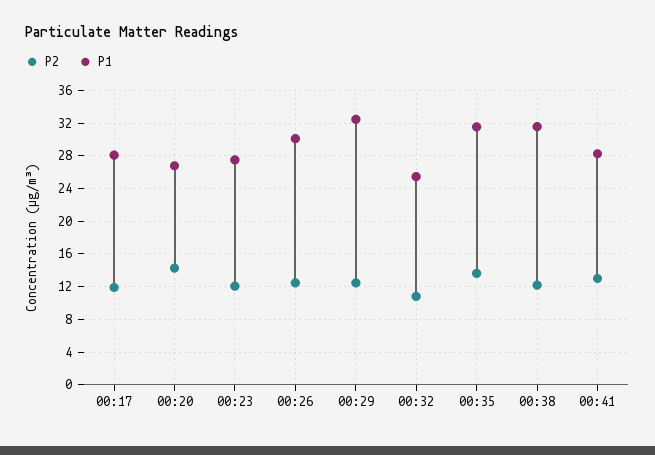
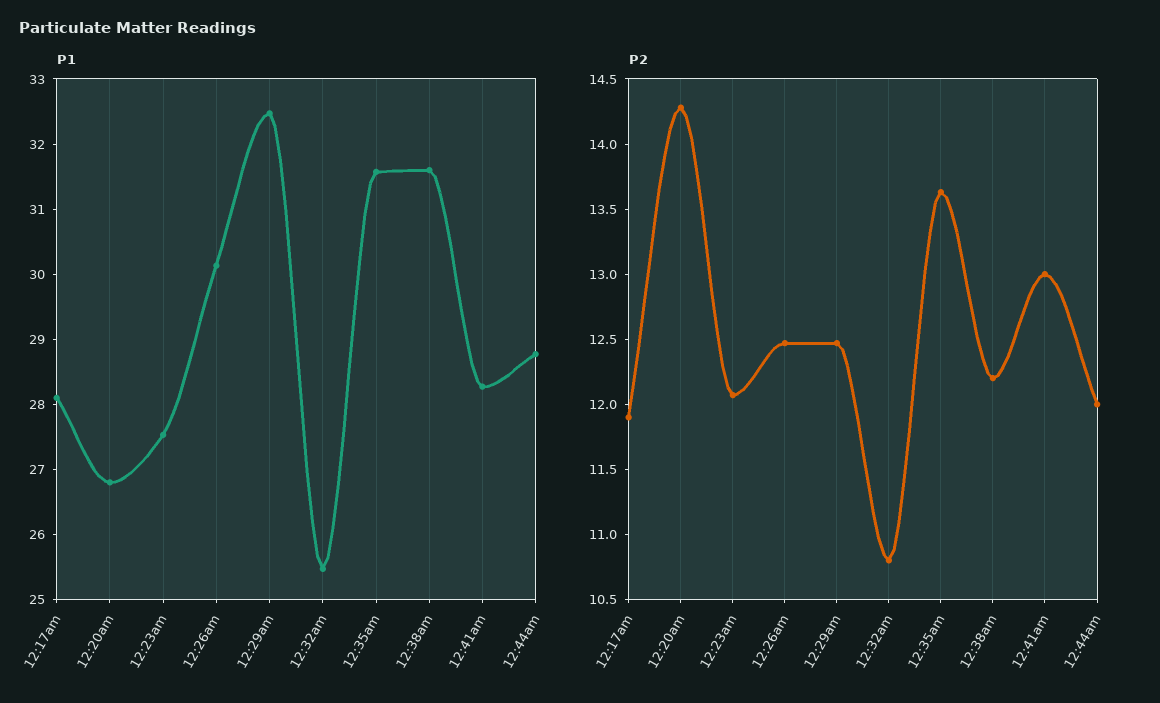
P1, 12:44am: none -> 28.8
P2, 12:44am: none -> 12

